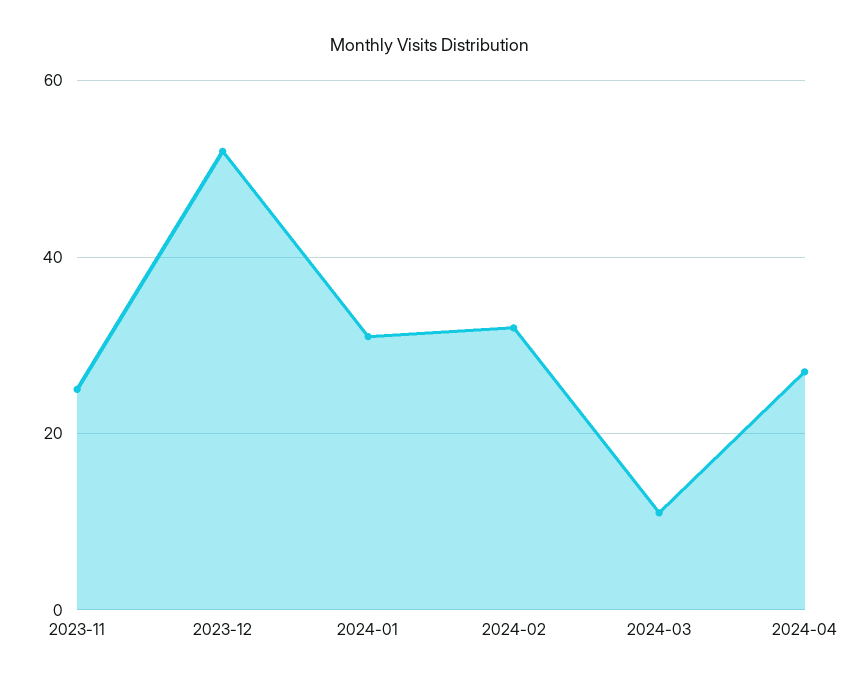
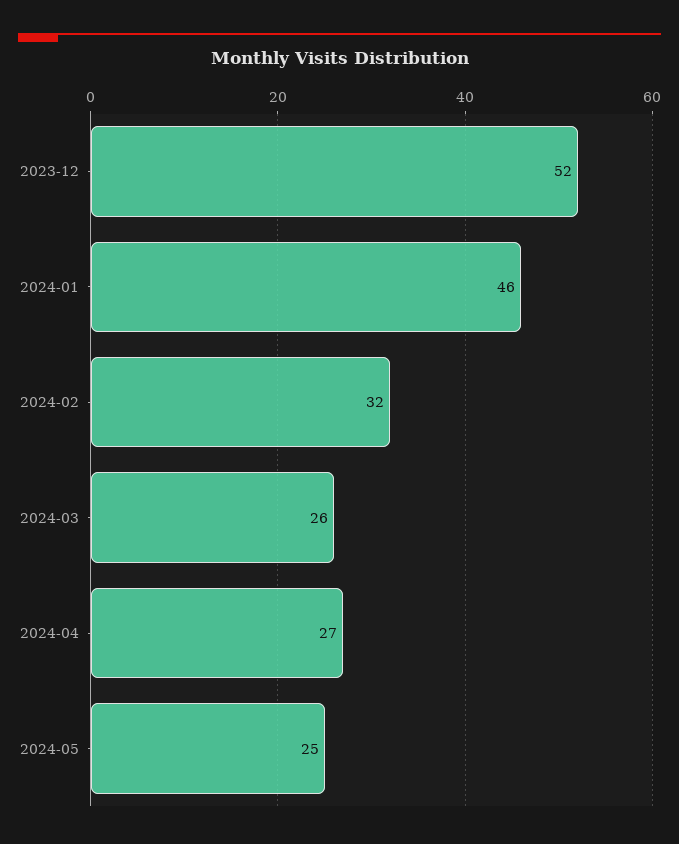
2023-11: 25 -> none
2024-01: 30 -> 46
2024-03: 10 -> 26
2024-05: none -> 25

